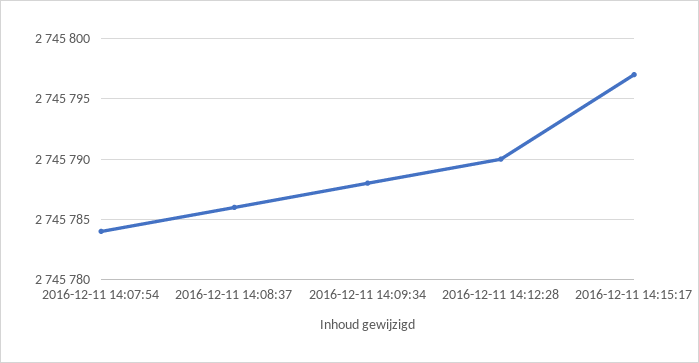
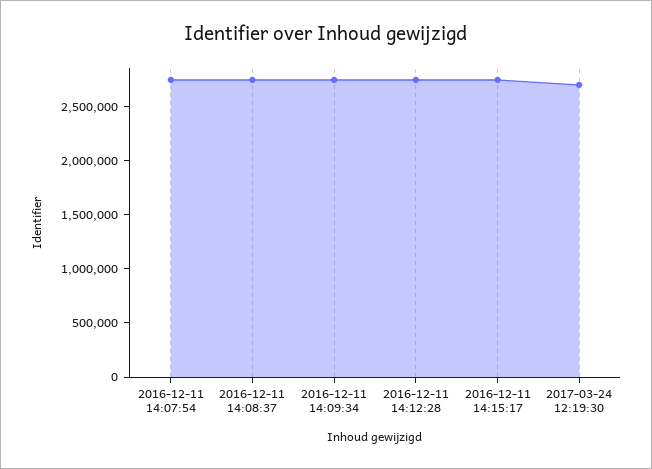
2017-03-24 12:19:30: none -> 2700000

